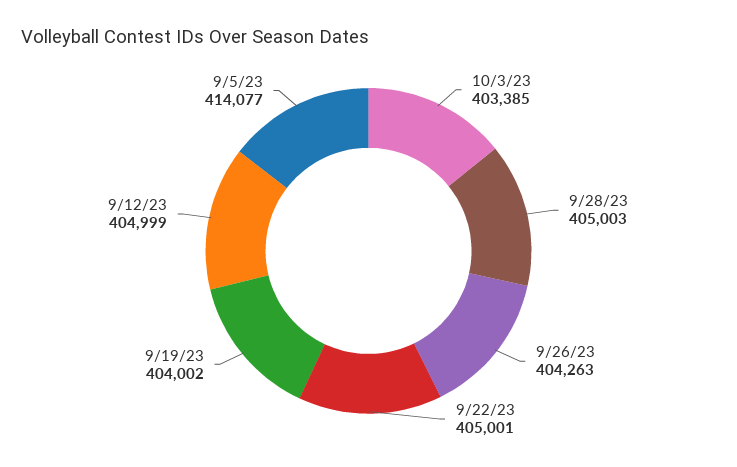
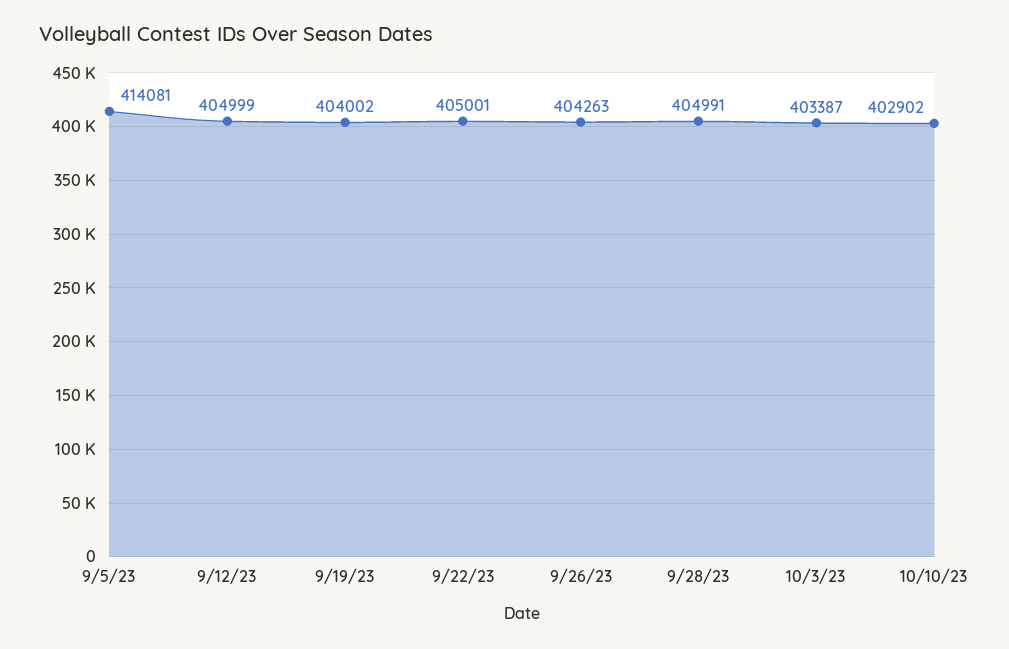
10/3/23: 403385 -> 403387
9/28/23: 405003 -> 404991
9/5/23: 414077 -> 414081
10/10/23: none -> 402902

